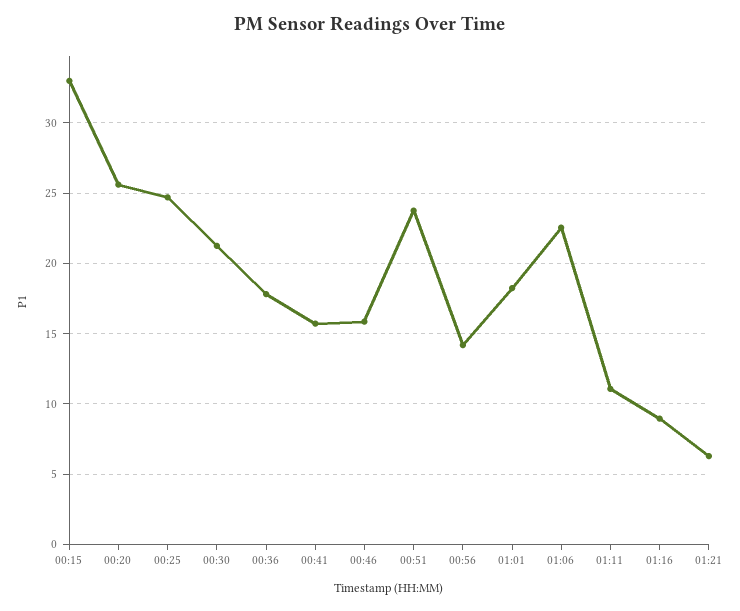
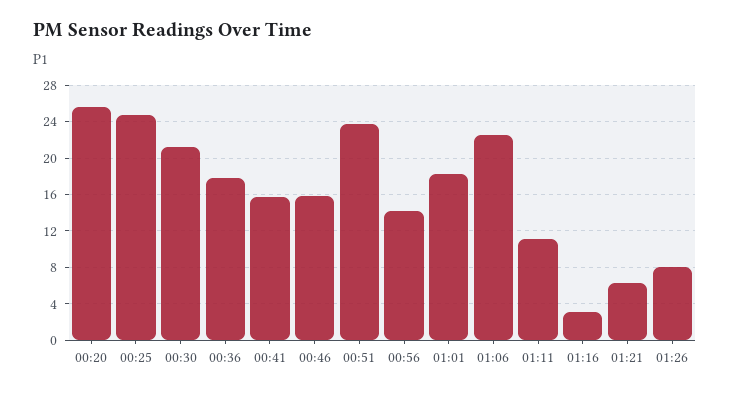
00:15: 33 -> none
01:16: 9 -> 3
01:26: none -> 8

